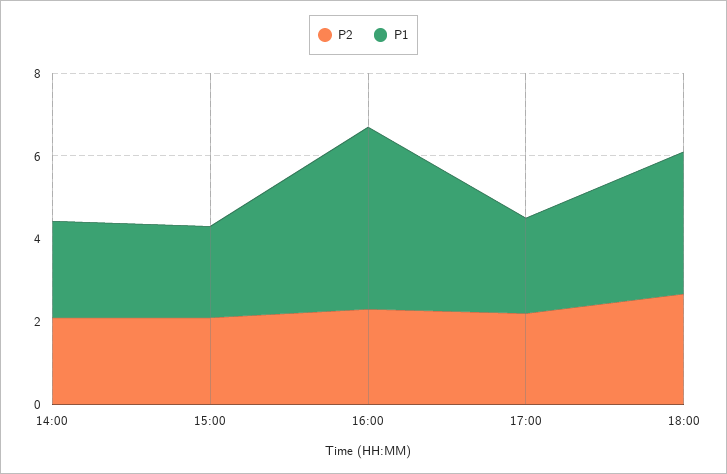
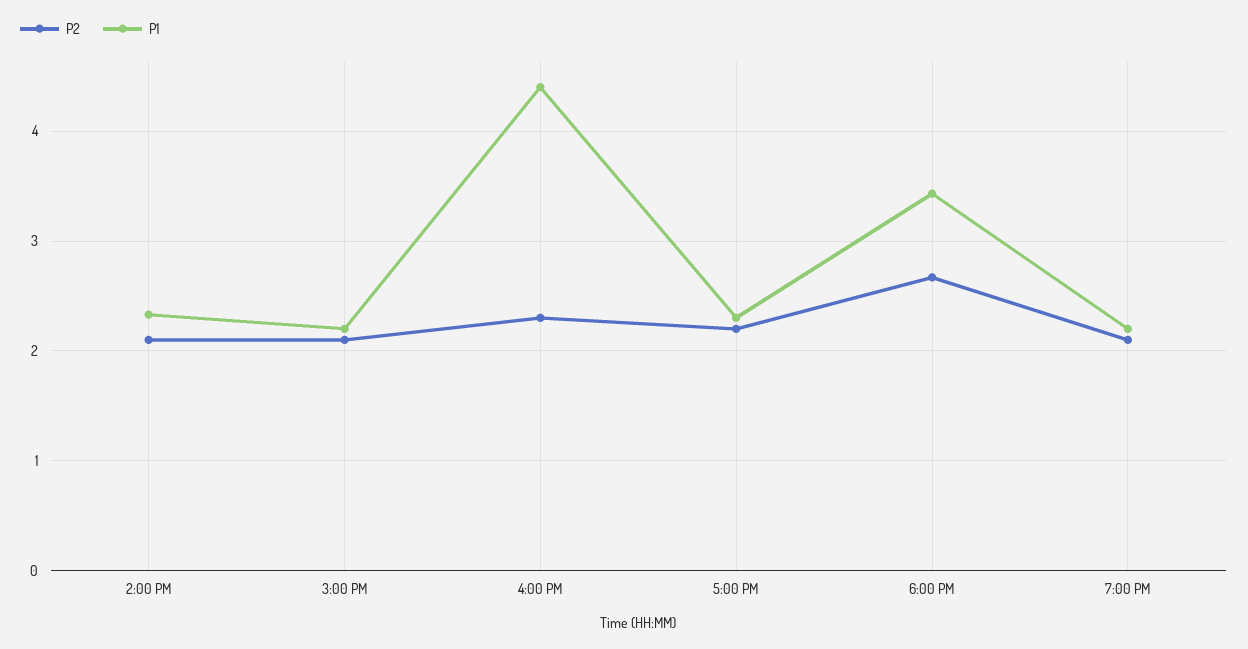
P2, 7:00 PM: none -> 2.1
P1, 7:00 PM: none -> 2.2

